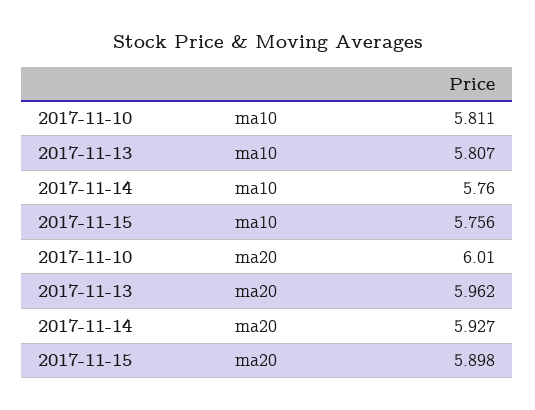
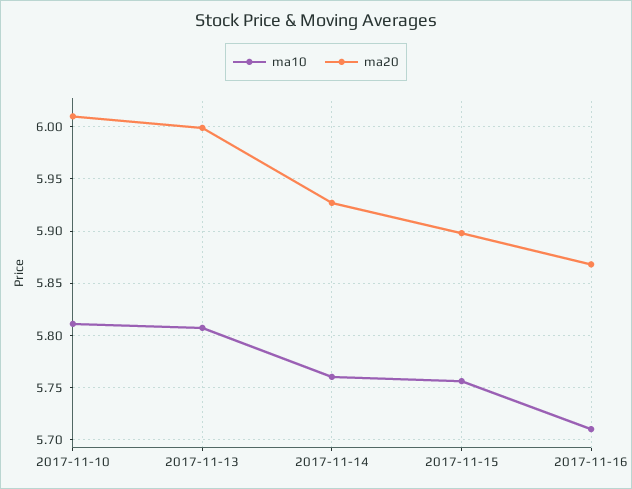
ma20, 2017-11-13: 5.962 -> 6
ma10, 2017-11-16: none -> 5.71
ma20, 2017-11-16: none -> 5.87

